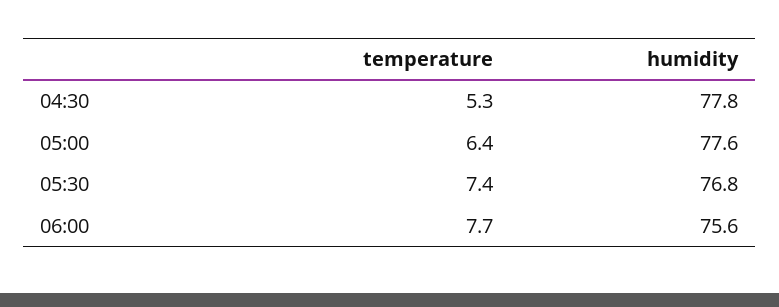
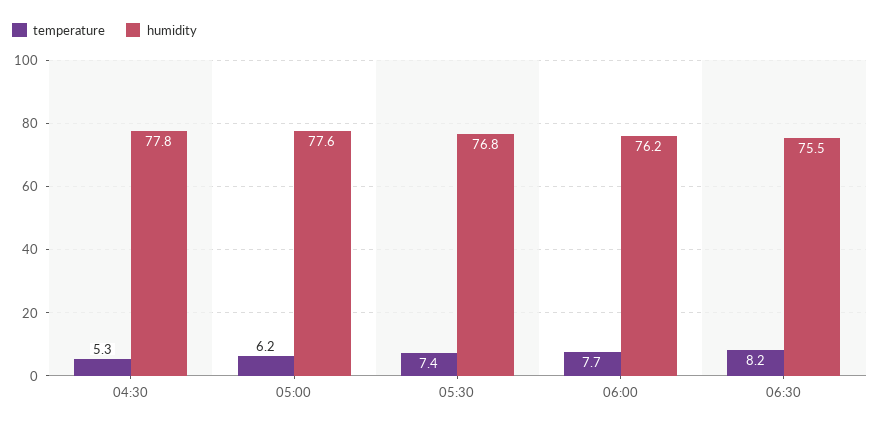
temperature, 05:00: 6.4 -> 6.2
humidity, 06:00: 75.6 -> 76.2
temperature, 06:30: none -> 8.2
humidity, 06:30: none -> 75.5

